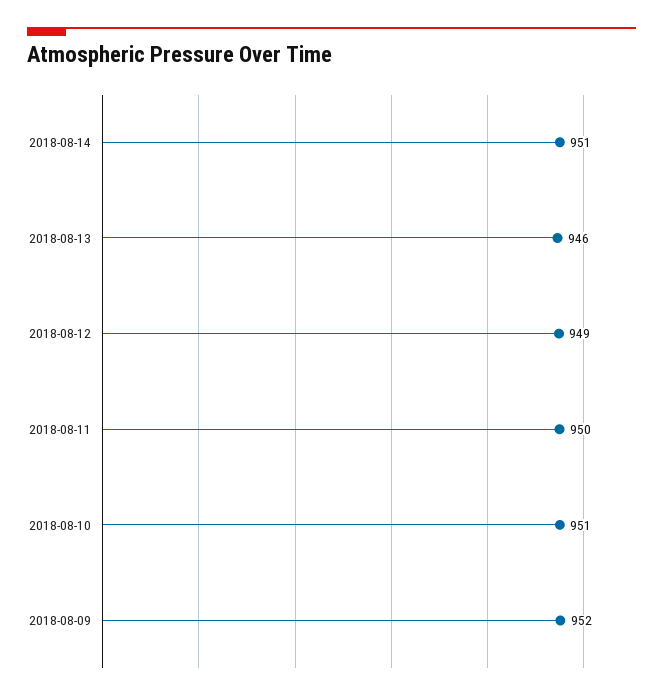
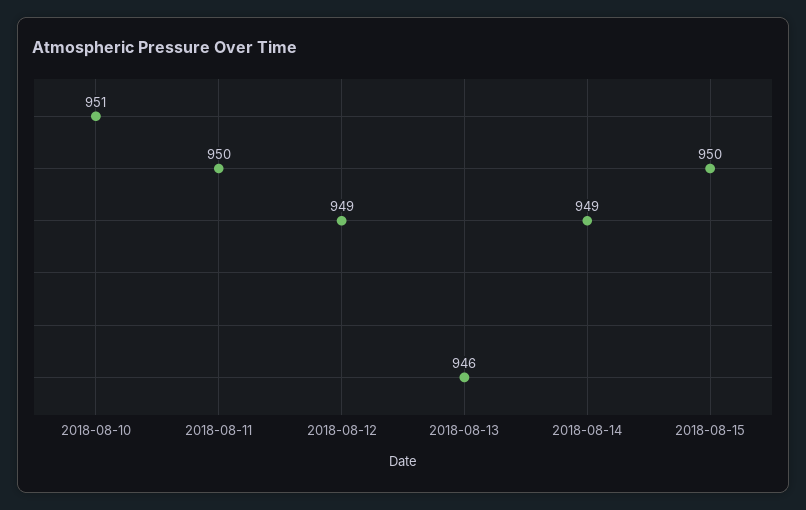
2018-08-14: 951 -> 949
2018-08-09: 952 -> none
2018-08-15: none -> 950

